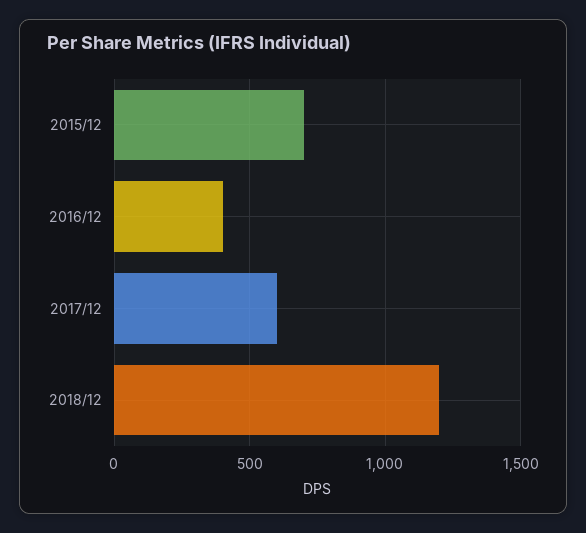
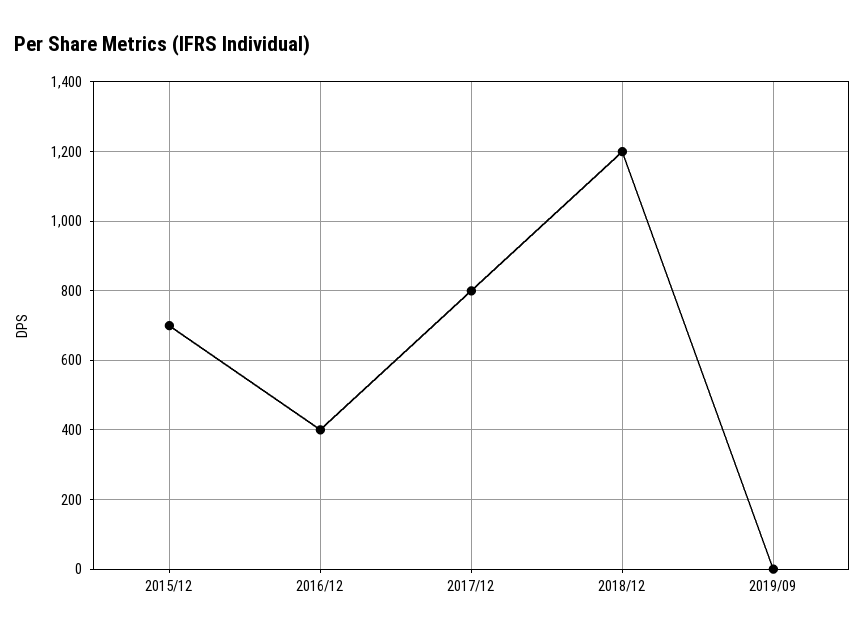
2017/12: 600 -> 800
2019/09: none -> 0

